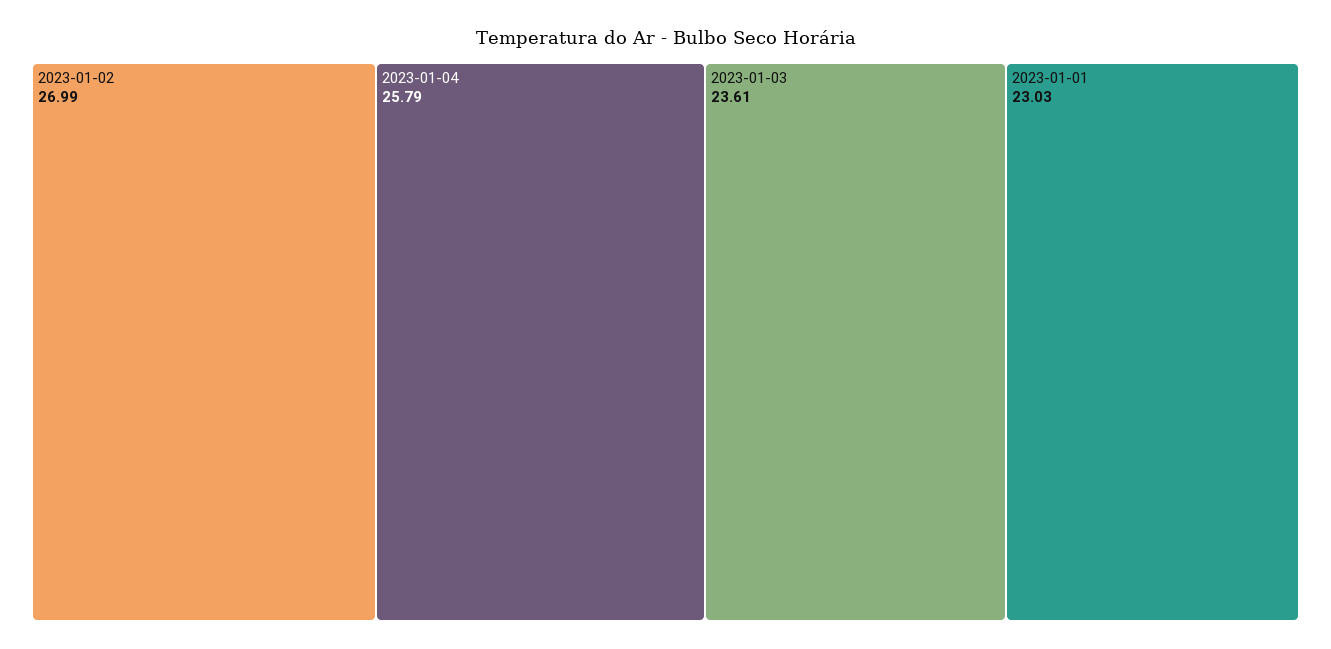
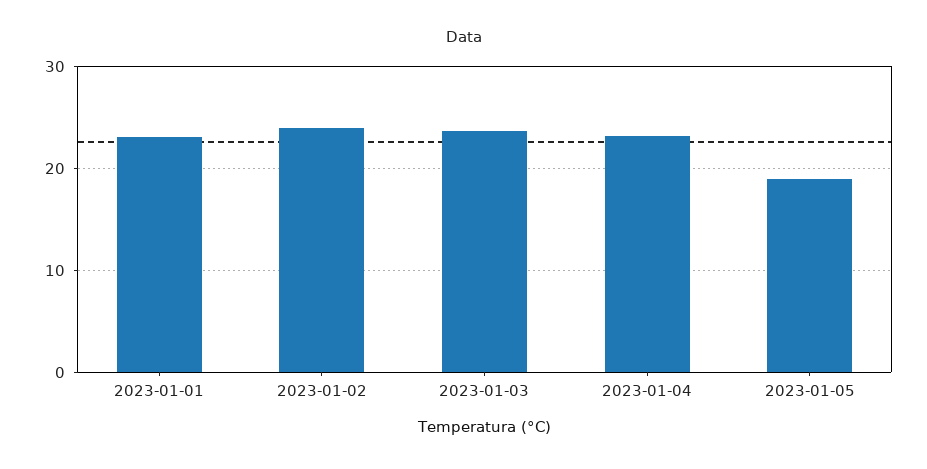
2023-01-02: 26.99 -> 24
2023-01-04: 25.79 -> 23
2023-01-05: none -> 19

